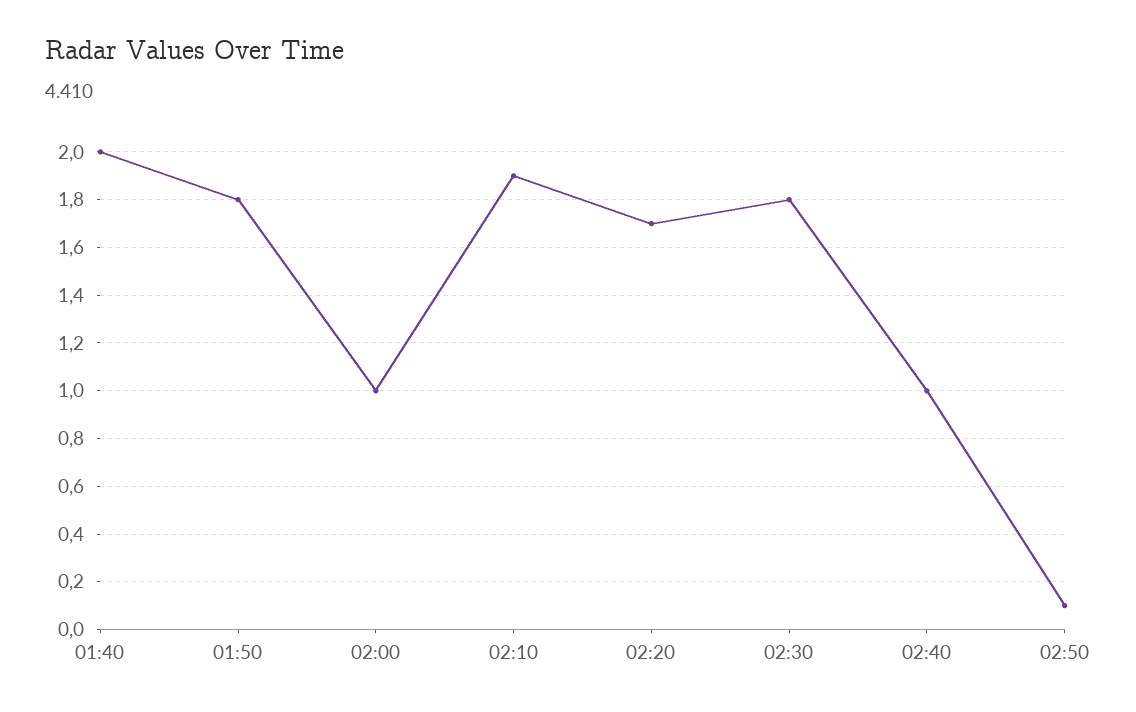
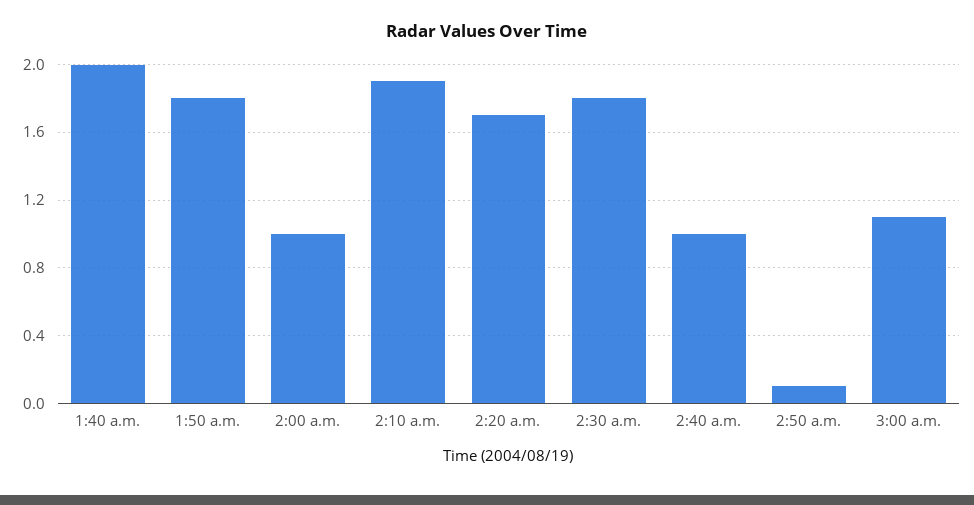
3:00 a.m.: none -> 1.1

